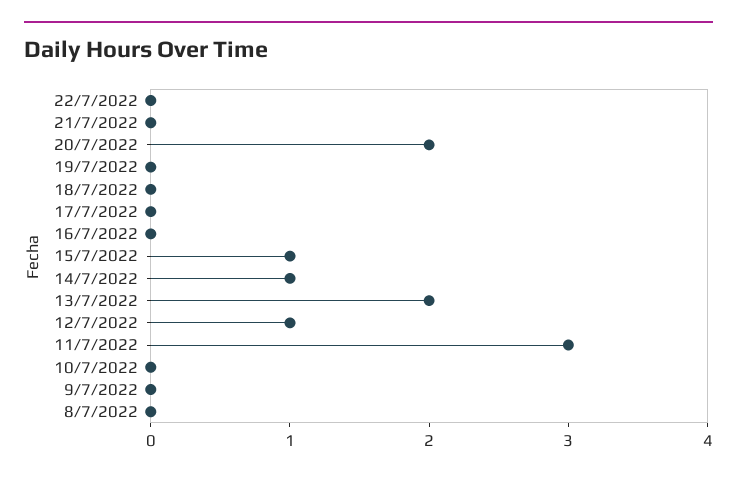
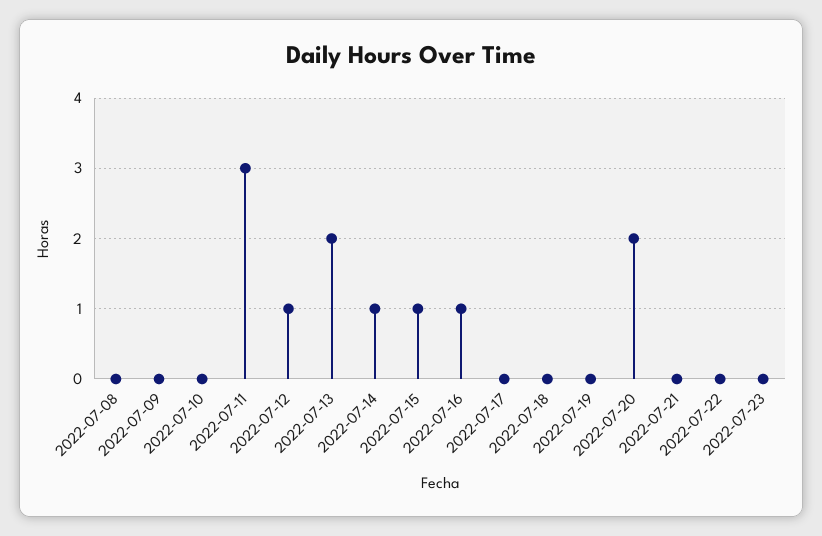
16/7/2022: 0 -> 1
2022-07-23: none -> 0

